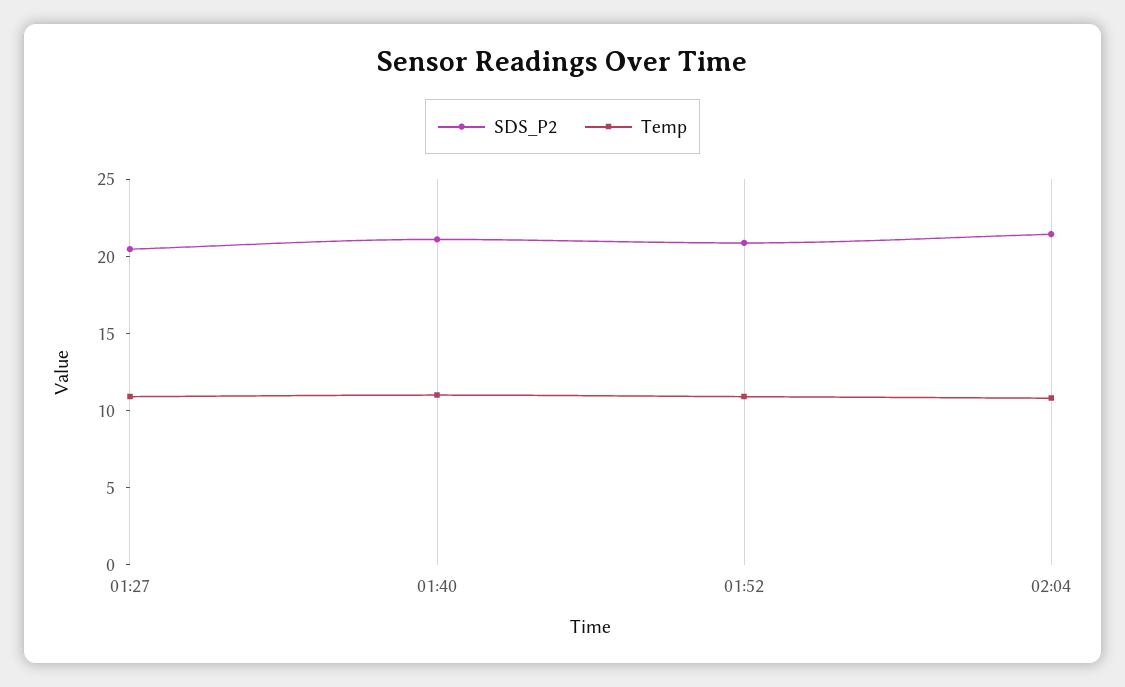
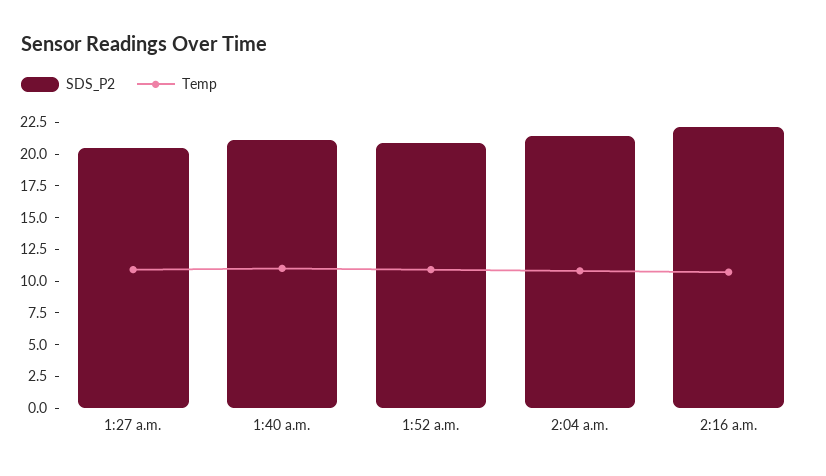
SDS_P2, 2:16 a.m.: none -> 22.5
Temp, 2:16 a.m.: none -> 10

